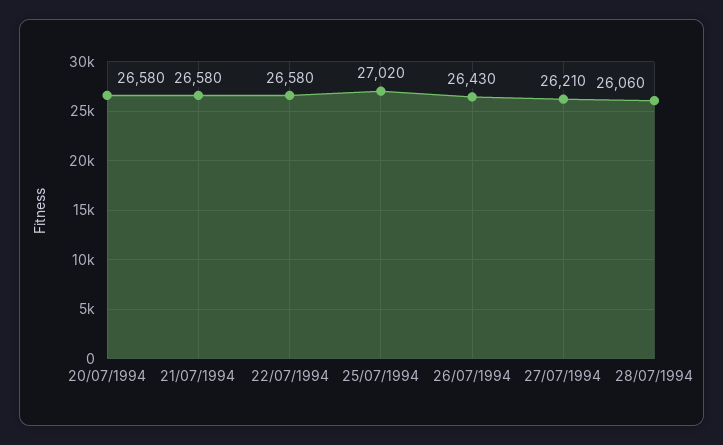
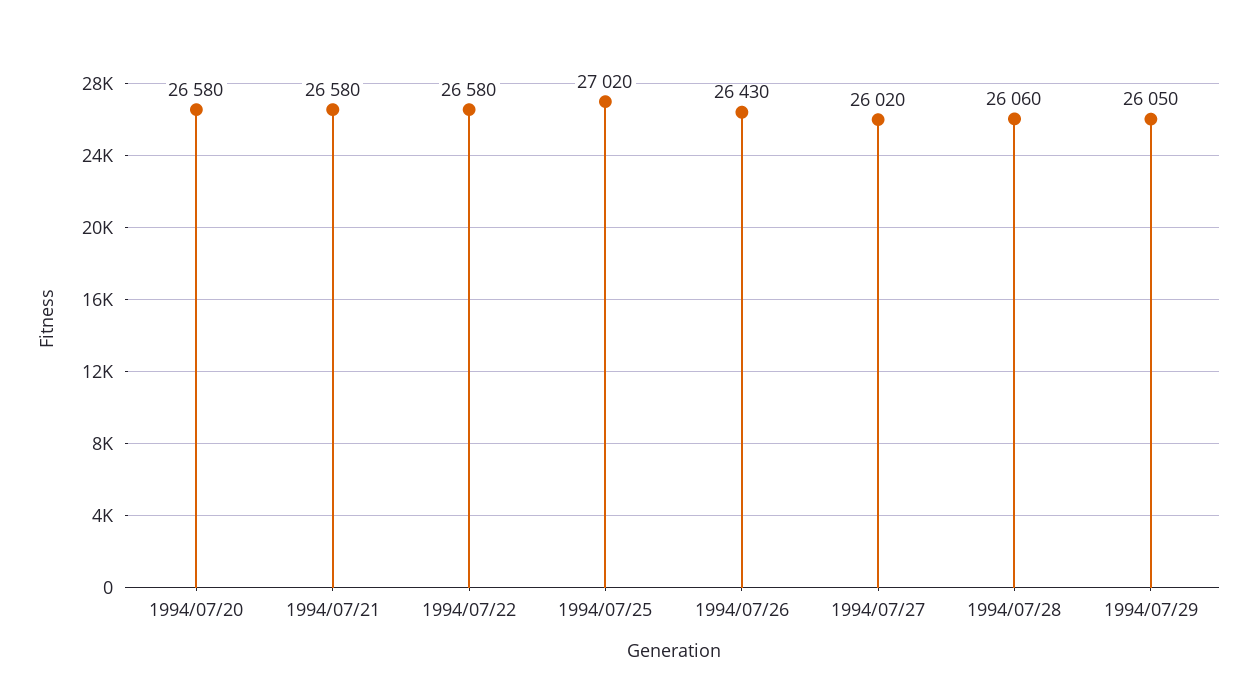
27/07/1994: 26210 -> 26020
1994/07/29: none -> 26050

